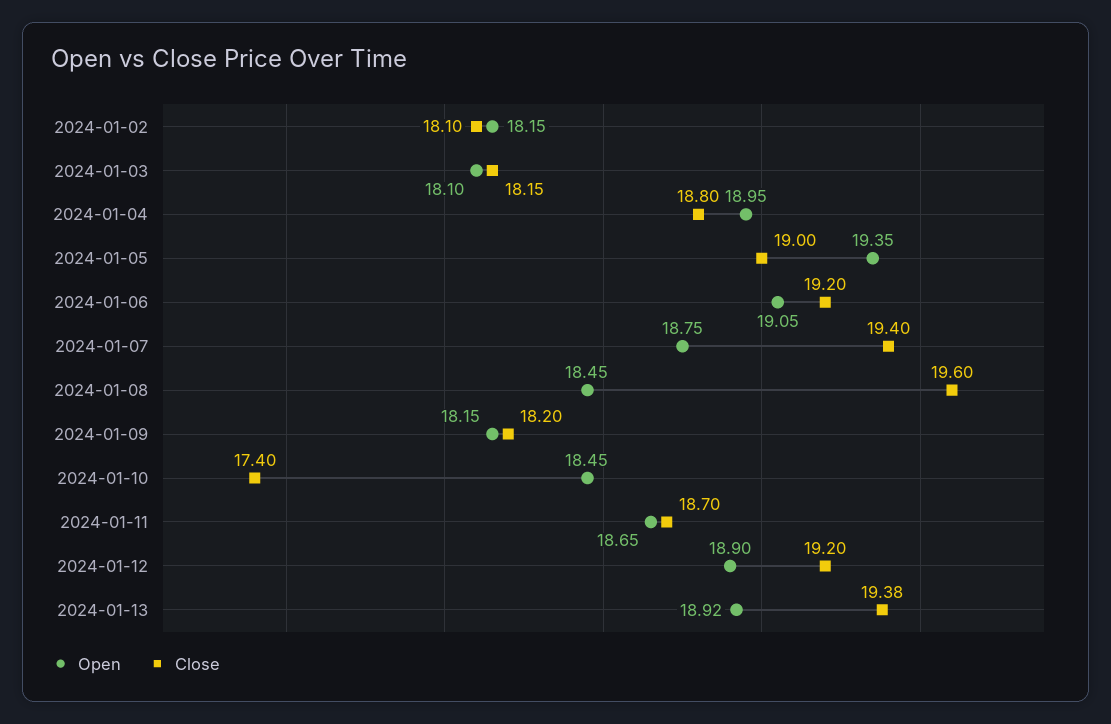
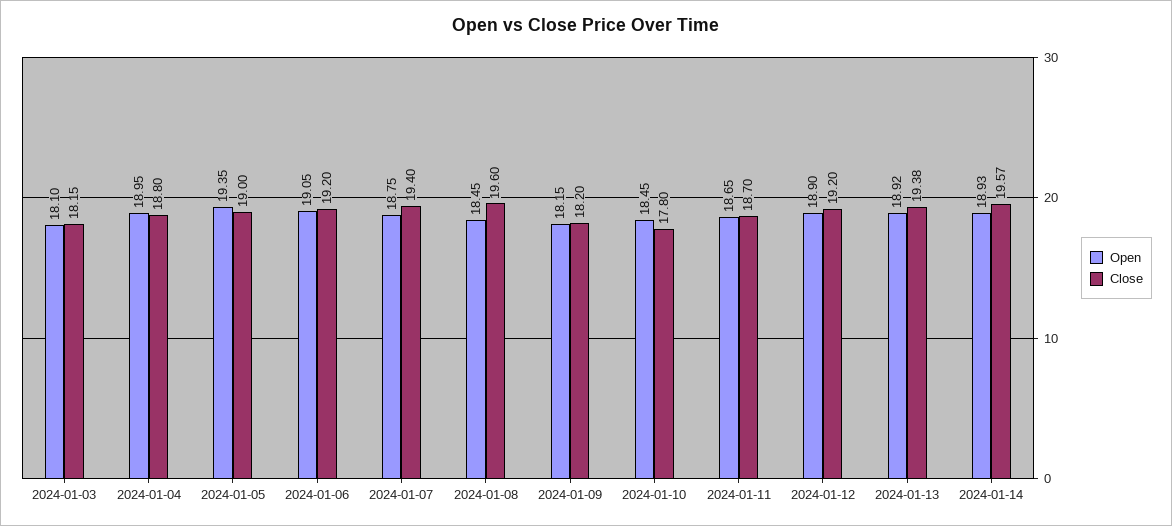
Open, 2024-01-02: 18.15 -> none
Close, 2024-01-02: 18.1 -> none
Close, 2024-01-10: 17.4 -> 17.8
Open, 2024-01-14: none -> 18.93
Close, 2024-01-14: none -> 19.57

